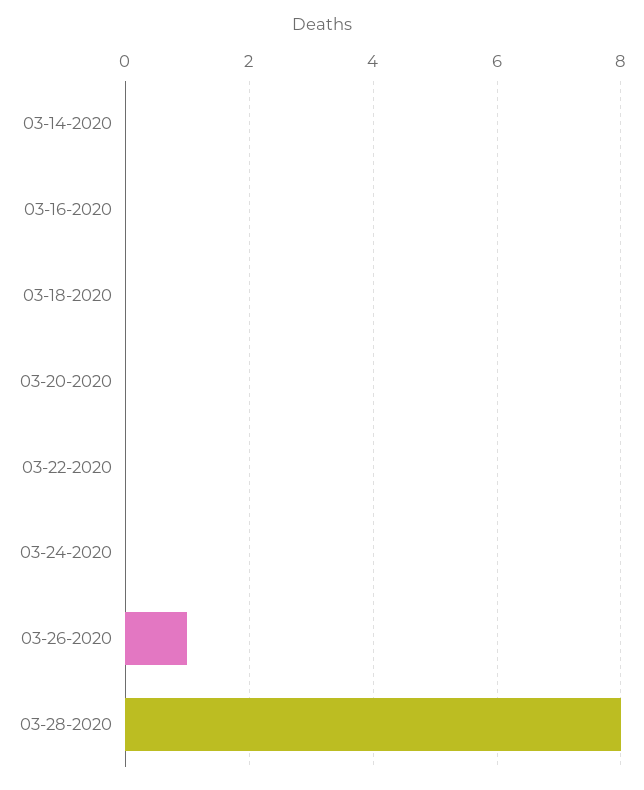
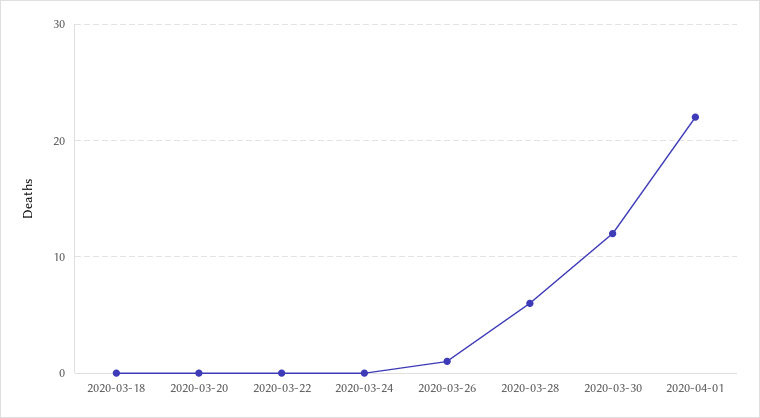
03-14-2020: 0 -> none
03-16-2020: 0 -> none
03-28-2020: 8 -> 6
2020-03-30: none -> 12
2020-04-01: none -> 22

